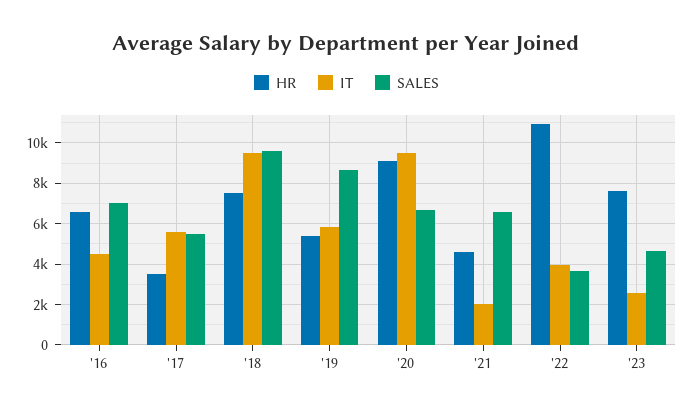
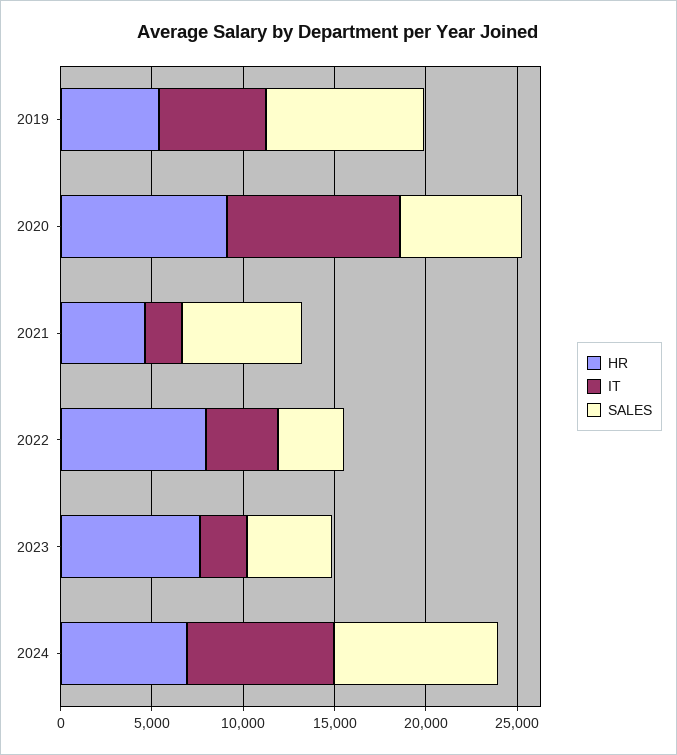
HR, '16: 6500 -> none
IT, '16: 4500 -> none
SALES, '16: 7000 -> none
HR, '17: 3500 -> none
IT, '17: 5500 -> none
SALES, '17: 5500 -> none
HR, '18: 7500 -> none
IT, '18: 9500 -> none
SALES, '18: 9500 -> none
HR, '22: 11000 -> 8000
HR, 2024: none -> 7000
IT, 2024: none -> 8000
SALES, 2024: none -> 9000

